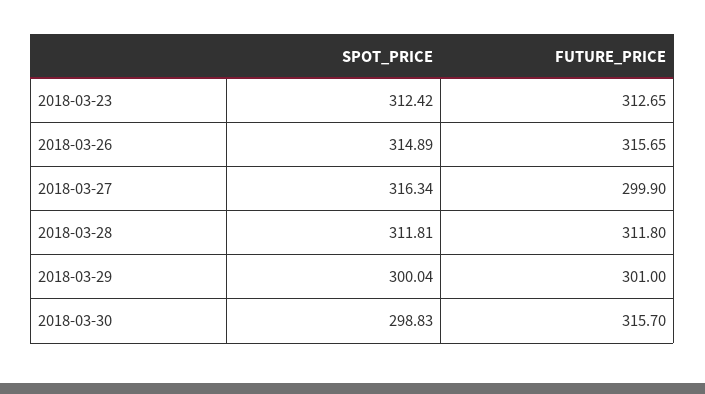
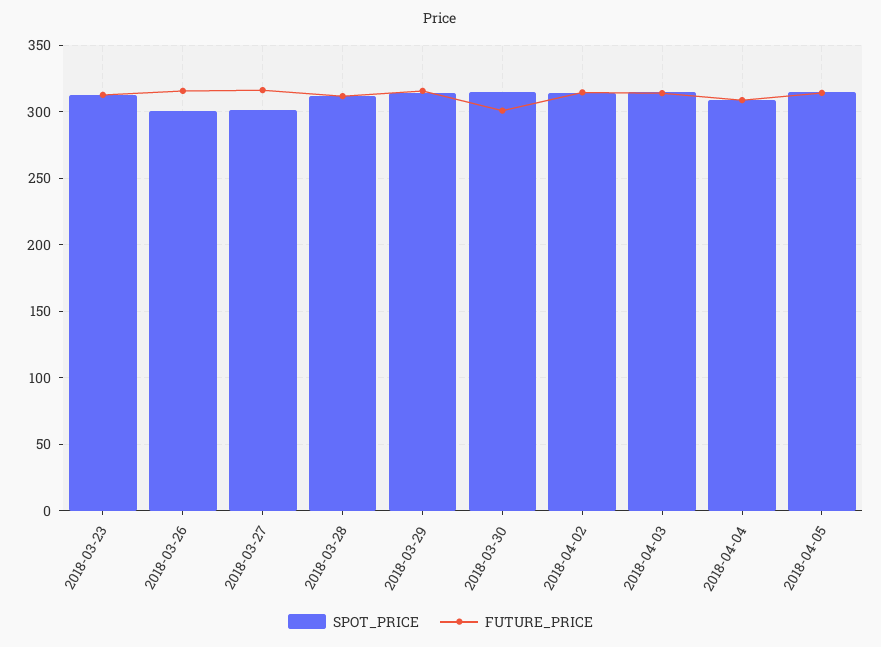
SPOT_PRICE, 2018-03-26: 314.89 -> 300
SPOT_PRICE, 2018-03-27: 316.34 -> 300
FUTURE_PRICE, 2018-03-27: 299.9 -> 315
SPOT_PRICE, 2018-03-29: 300.04 -> 315
FUTURE_PRICE, 2018-03-29: 301 -> 315
SPOT_PRICE, 2018-03-30: 298.83 -> 315
FUTURE_PRICE, 2018-03-30: 315.7 -> 300
SPOT_PRICE, 2018-04-02: none -> 315
FUTURE_PRICE, 2018-04-02: none -> 315
SPOT_PRICE, 2018-04-03: none -> 315
FUTURE_PRICE, 2018-04-03: none -> 315
SPOT_PRICE, 2018-04-04: none -> 310
FUTURE_PRICE, 2018-04-04: none -> 310
SPOT_PRICE, 2018-04-05: none -> 315
FUTURE_PRICE, 2018-04-05: none -> 315

